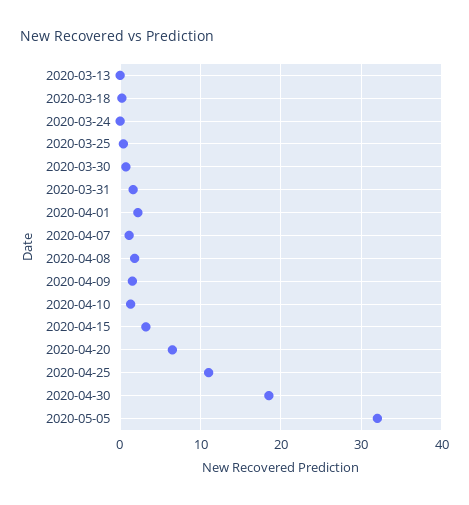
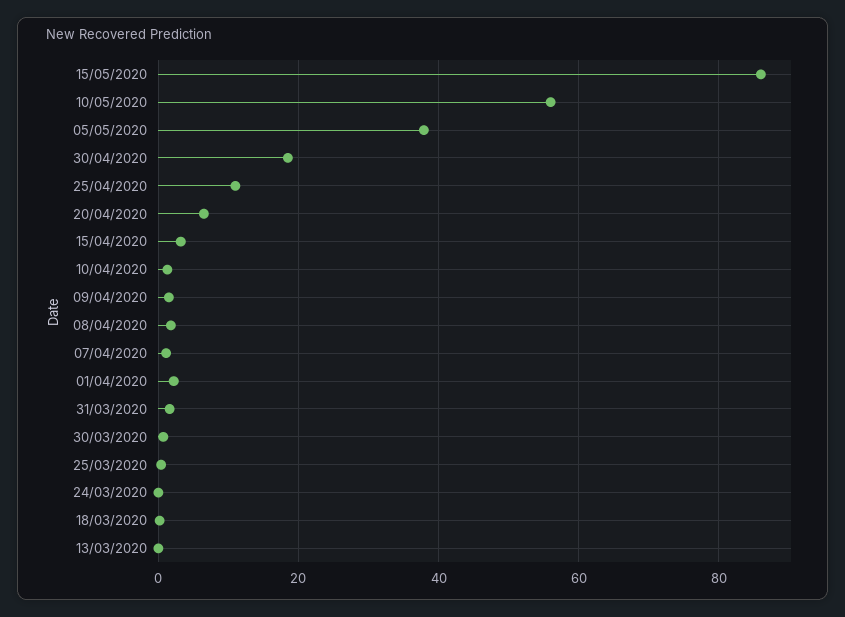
2020-05-05: 32 -> 38
15/05/2020: none -> 86
10/05/2020: none -> 56

